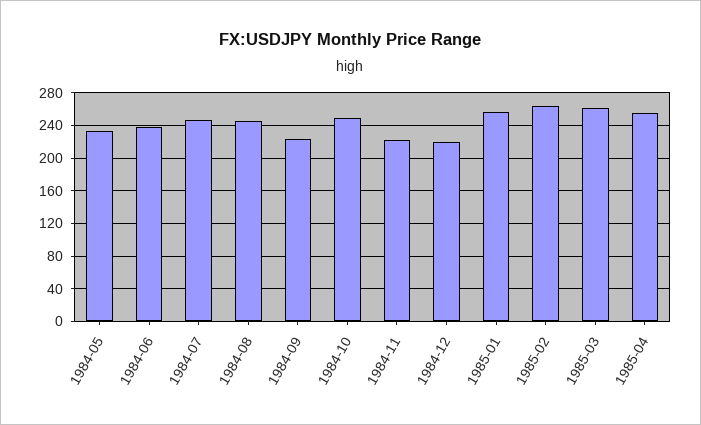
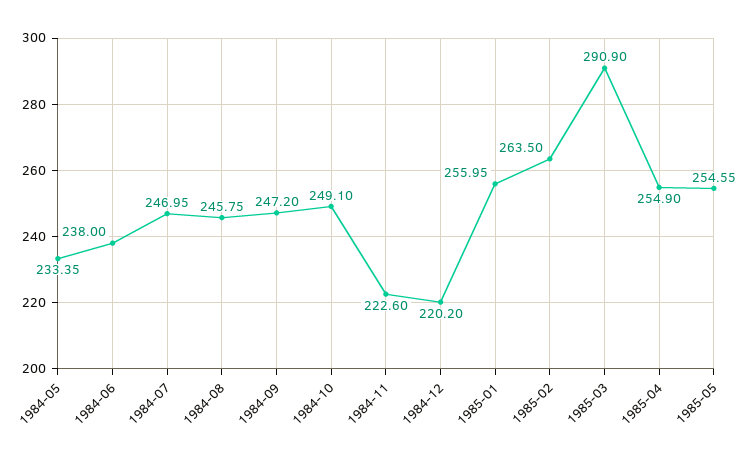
1984-09: 220 -> 247.2
1985-03: 260 -> 290.9
1985-05: none -> 254.55

